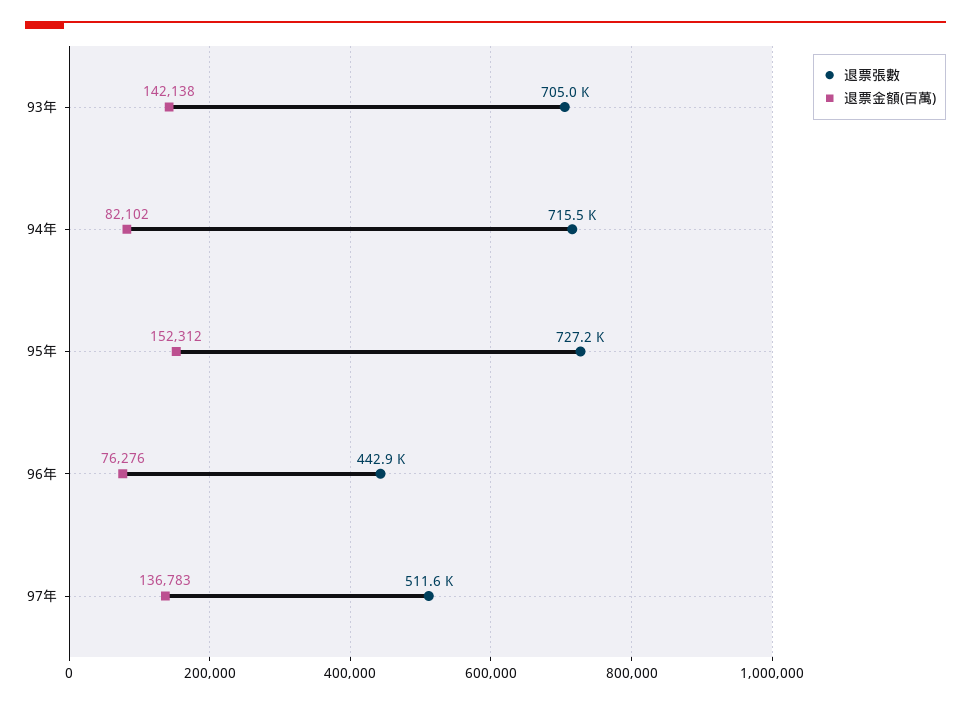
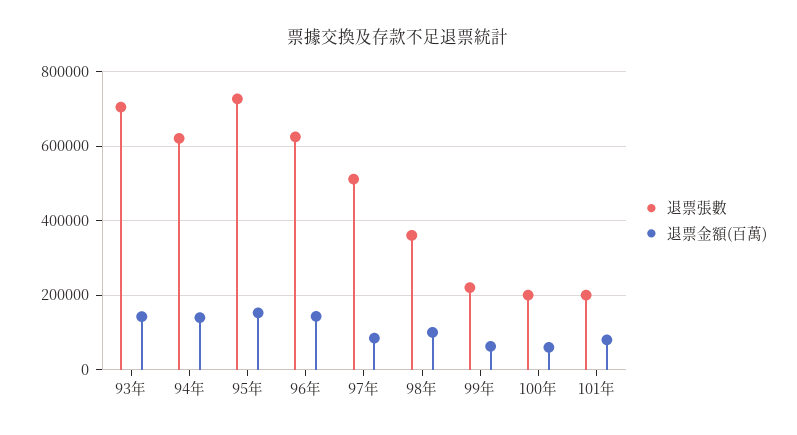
退票張數, 94年: 715500 -> 620000
退票金額(百萬), 94年: 82102 -> 140000
退票張數, 96年: 442900 -> 620000
退票金額(百萬), 96年: 76276 -> 140000
退票金額(百萬), 97年: 136783 -> 80000
退票張數, 98年: none -> 360000
退票金額(百萬), 98年: none -> 100000
退票張數, 99年: none -> 220000
退票金額(百萬), 99年: none -> 60000
退票張數, 100年: none -> 200000
退票金額(百萬), 100年: none -> 60000
退票張數, 101年: none -> 200000
退票金額(百萬), 101年: none -> 80000

